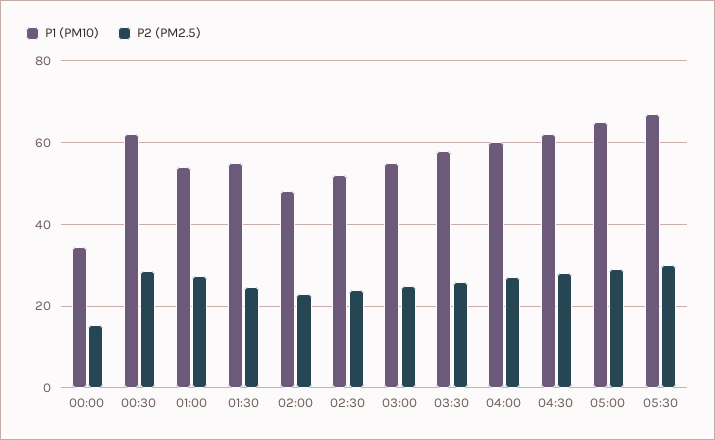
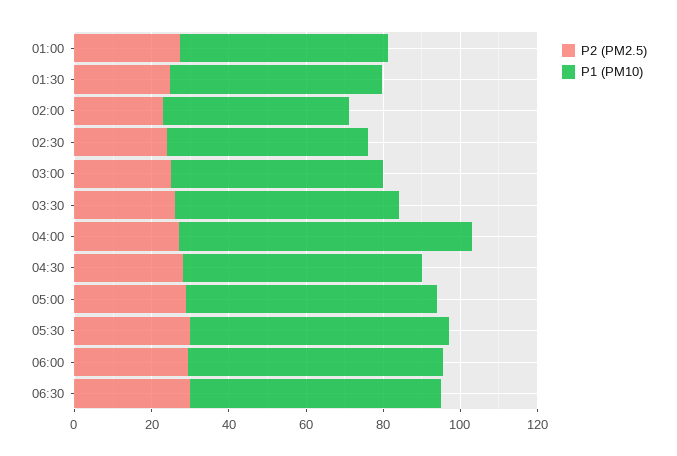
P1 (PM10), 00:00: 34 -> none
P2 (PM2.5), 00:00: 16 -> none
P1 (PM10), 00:30: 62 -> none
P2 (PM2.5), 00:30: 28 -> none
P1 (PM10), 04:00: 60 -> 75
P2 (PM2.5), 06:00: none -> 30
P1 (PM10), 06:00: none -> 65
P2 (PM2.5), 06:30: none -> 30
P1 (PM10), 06:30: none -> 65

